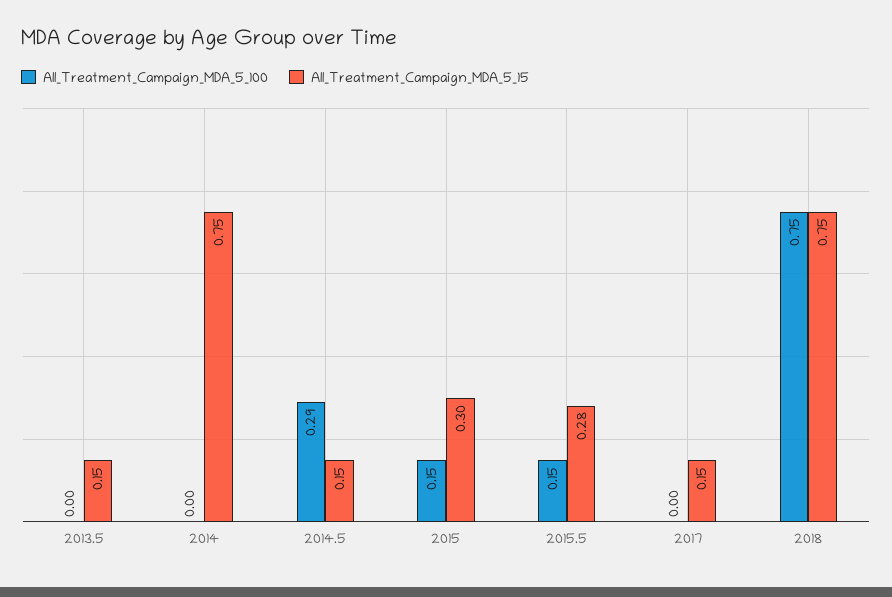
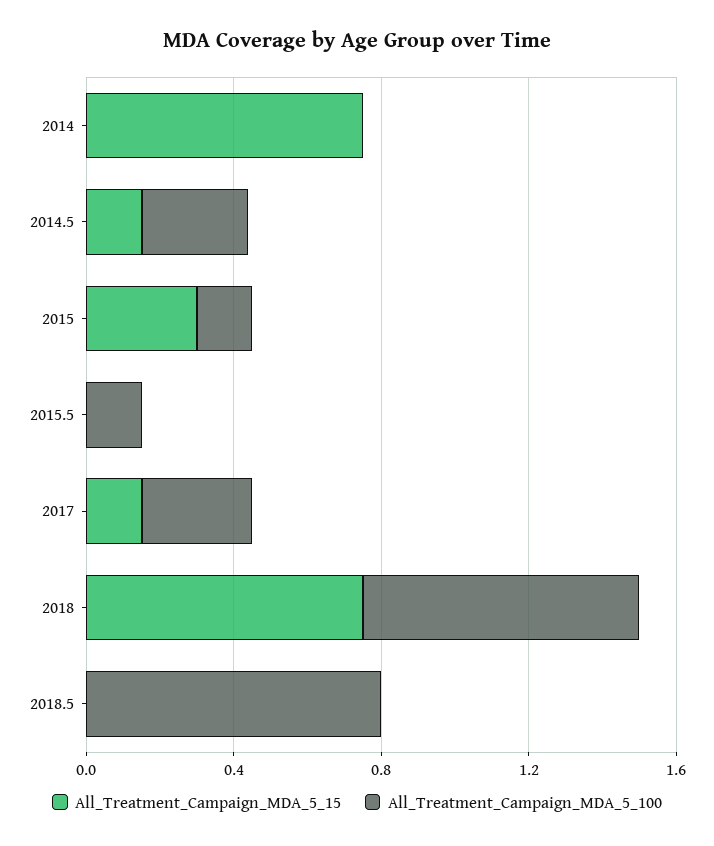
All_Treatment_Campaign_MDA_5_100, 2013.5: 0 -> none
All_Treatment_Campaign_MDA_5_15, 2013.5: 0.15 -> none
All_Treatment_Campaign_MDA_5_15, 2015.5: 0.28 -> 0
All_Treatment_Campaign_MDA_5_100, 2017: 0 -> 0.3
All_Treatment_Campaign_MDA_5_15, 2018.5: none -> 0
All_Treatment_Campaign_MDA_5_100, 2018.5: none -> 0.8

